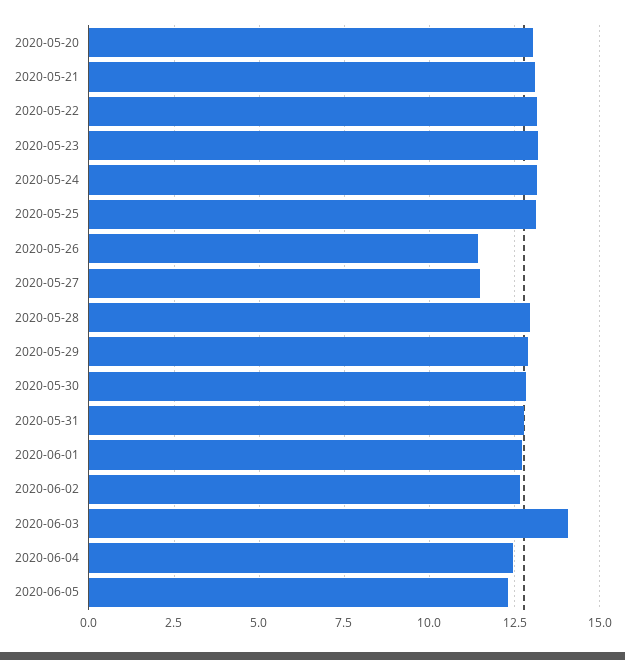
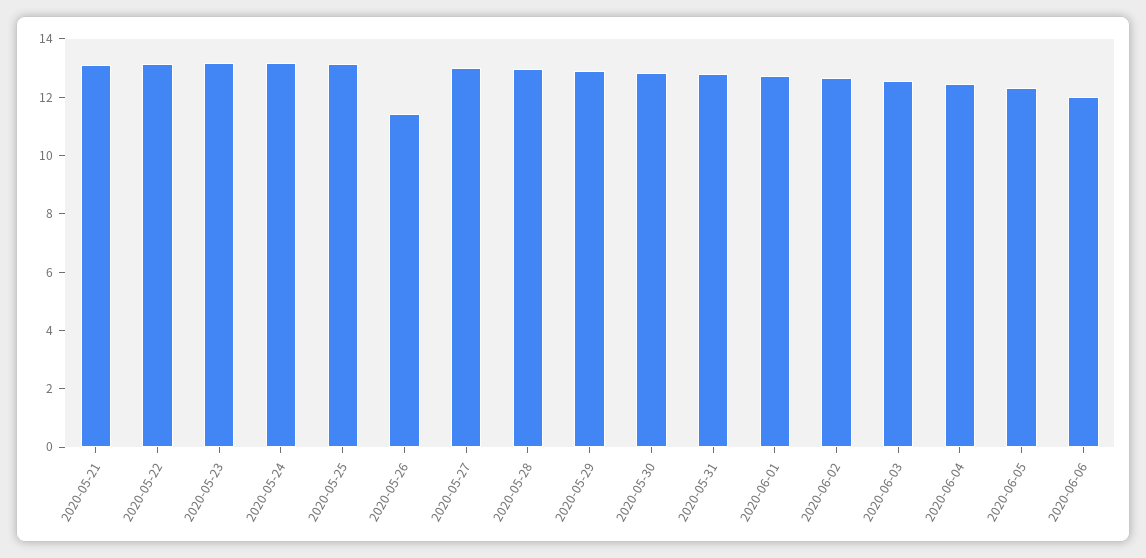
2020-05-20: 13 -> none
2020-05-27: 11.5 -> 13
2020-06-03: 14 -> 12.5
2020-06-06: none -> 12

